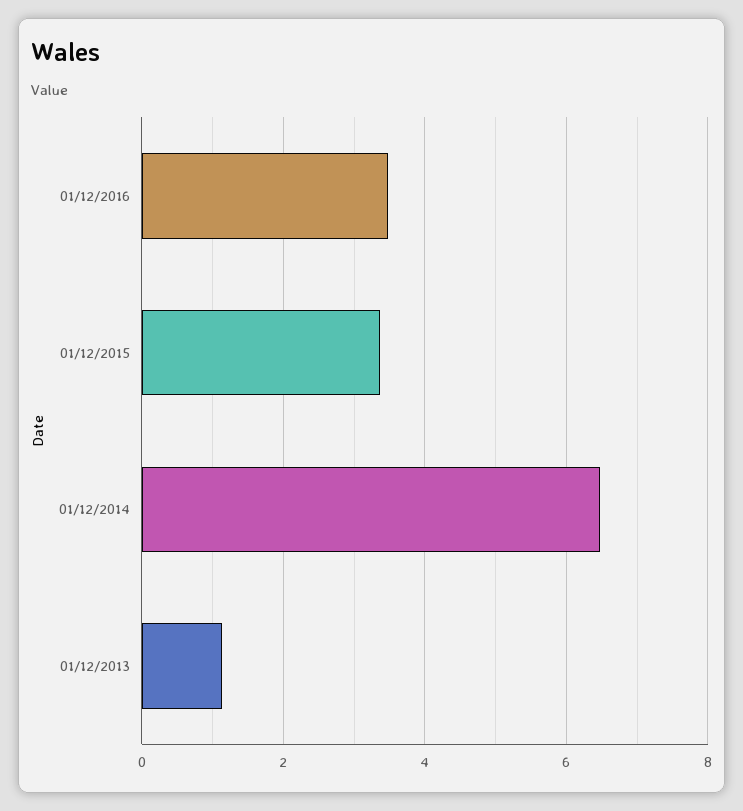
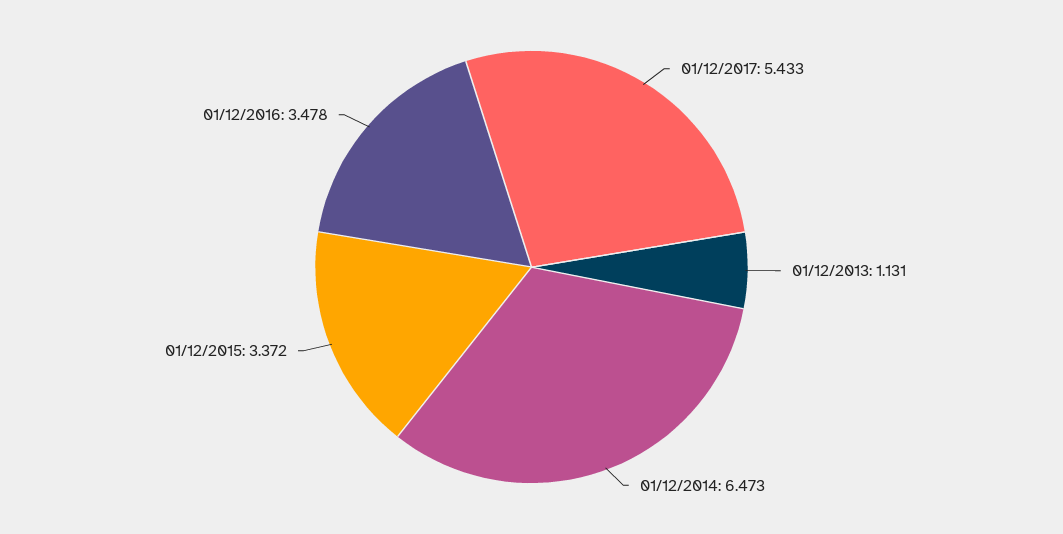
01/12/2017: none -> 5.433

